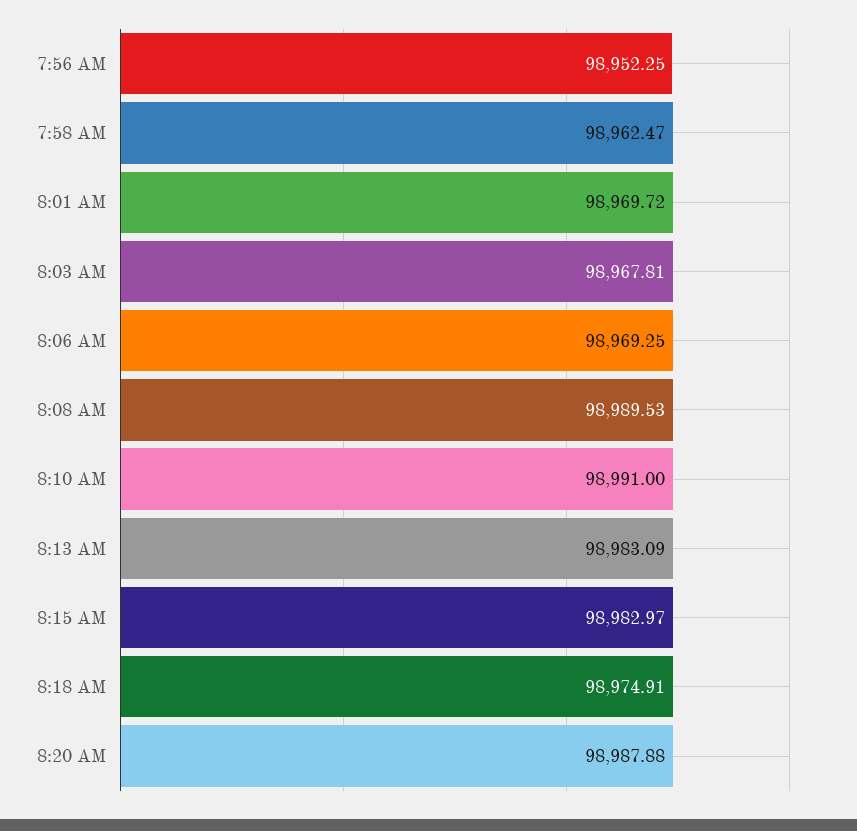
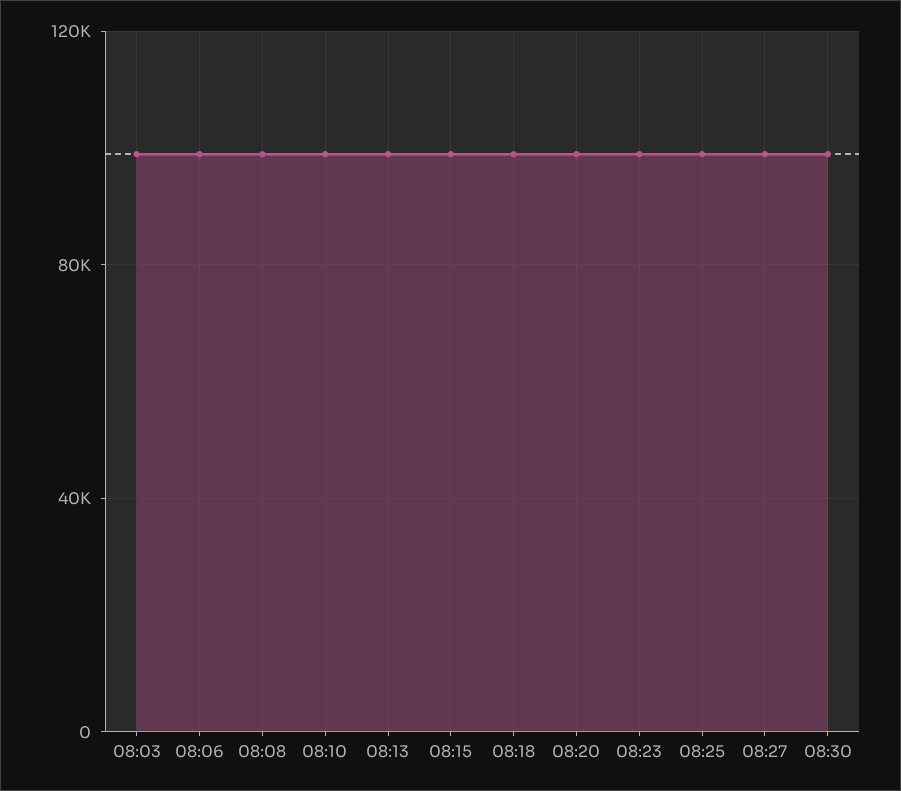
7:56 AM: 98952.25 -> none
7:58 AM: 98962.47 -> none
8:01 AM: 98969.72 -> none
08:23: none -> 100000
08:25: none -> 100000
08:27: none -> 100000
08:30: none -> 100000

